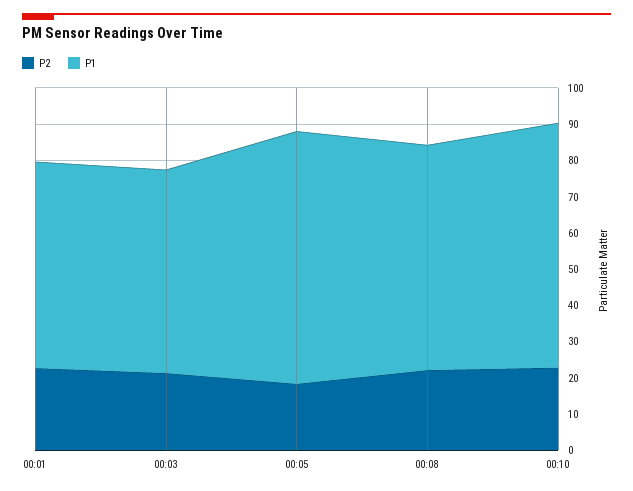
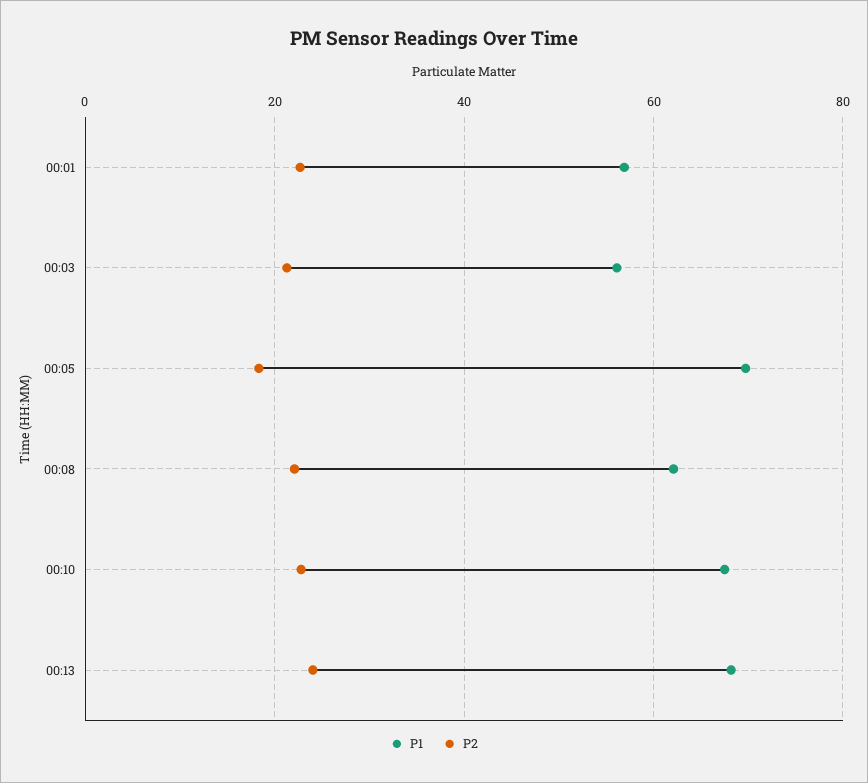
P1, 00:13: none -> 68
P2, 00:13: none -> 24

